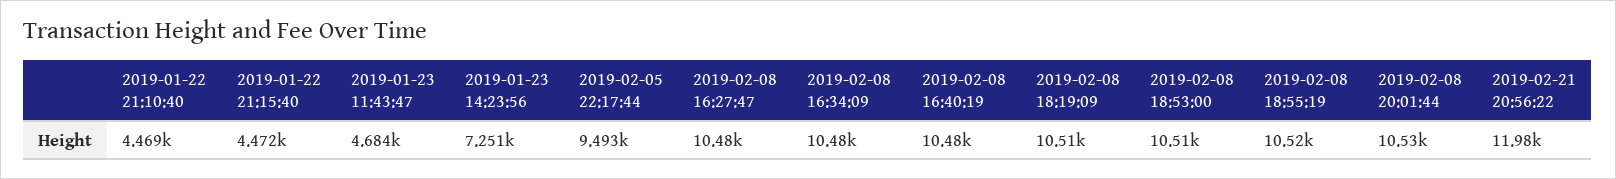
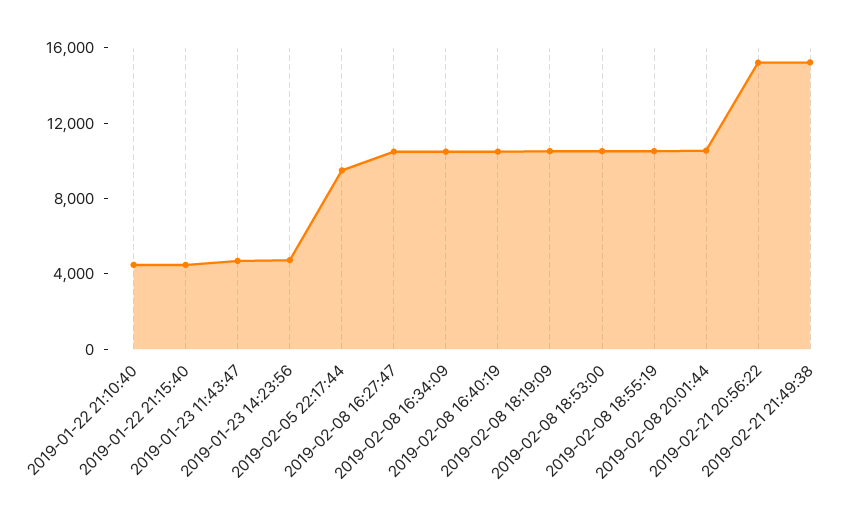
2019-01-23 14:23:56: 7251 -> 5000
2019-02-21 20:56:22: 11980 -> 15000
2019-02-21 21:49:38: none -> 15000

